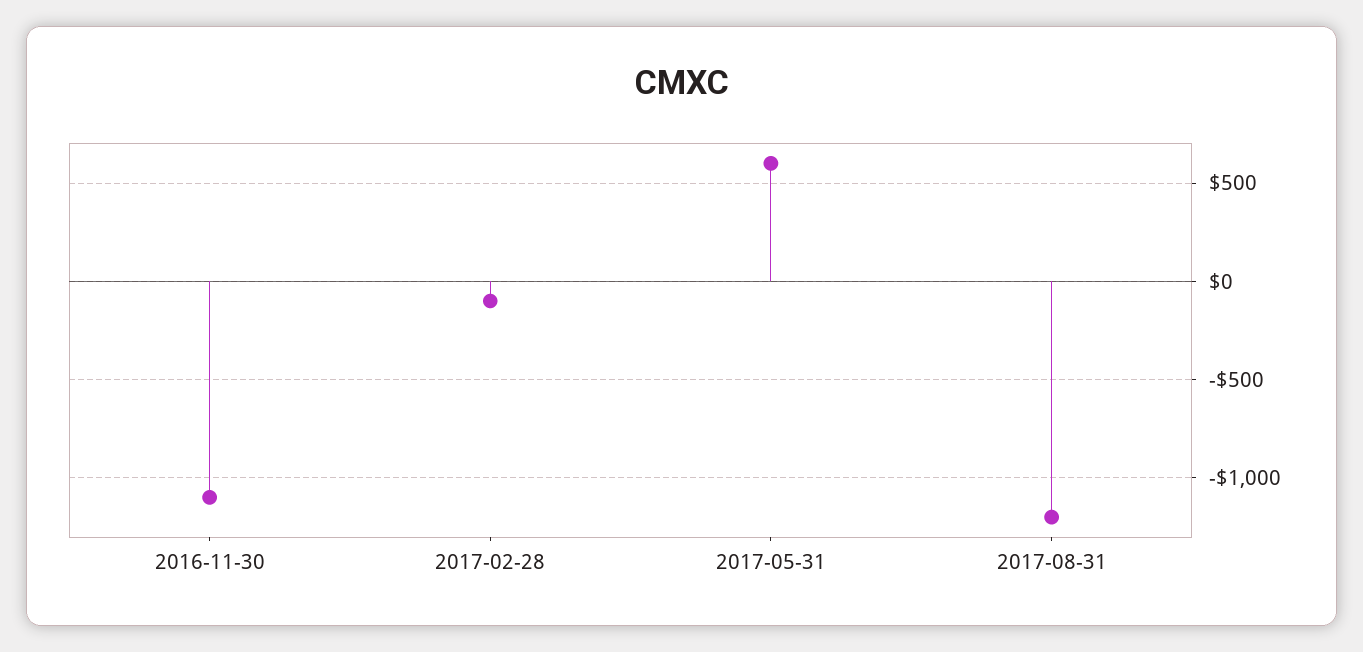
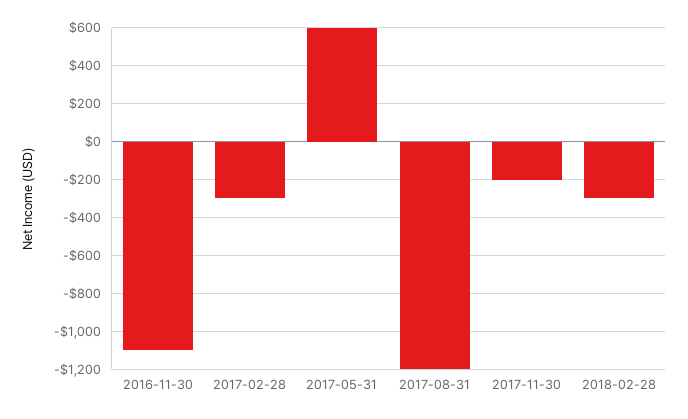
2017-02-28: -100 -> -300
2017-11-30: none -> -200
2018-02-28: none -> -300

